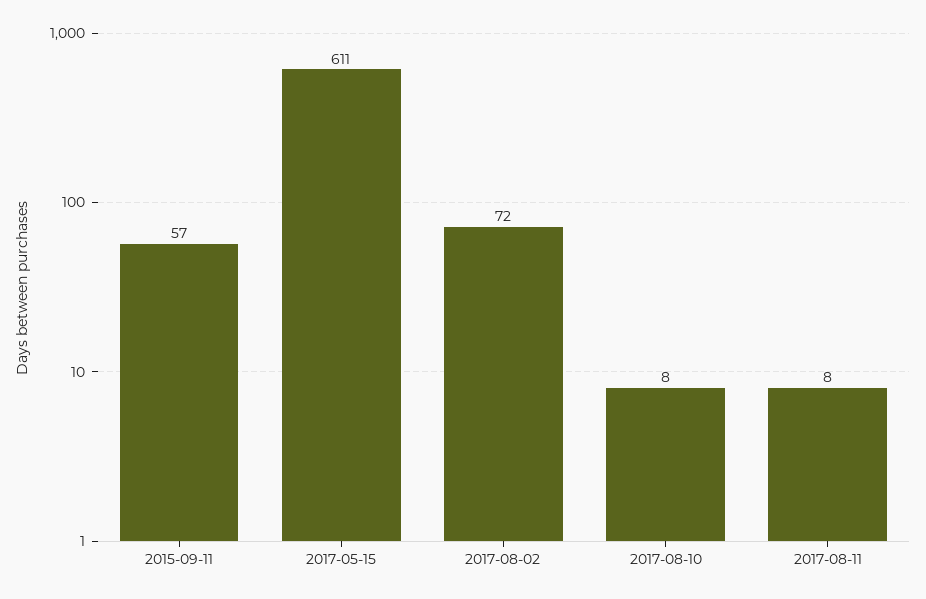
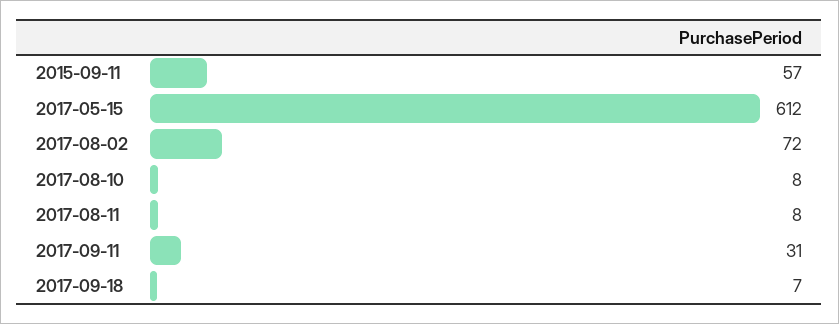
2017-05-15: 611 -> 612
2017-09-11: none -> 31
2017-09-18: none -> 7

